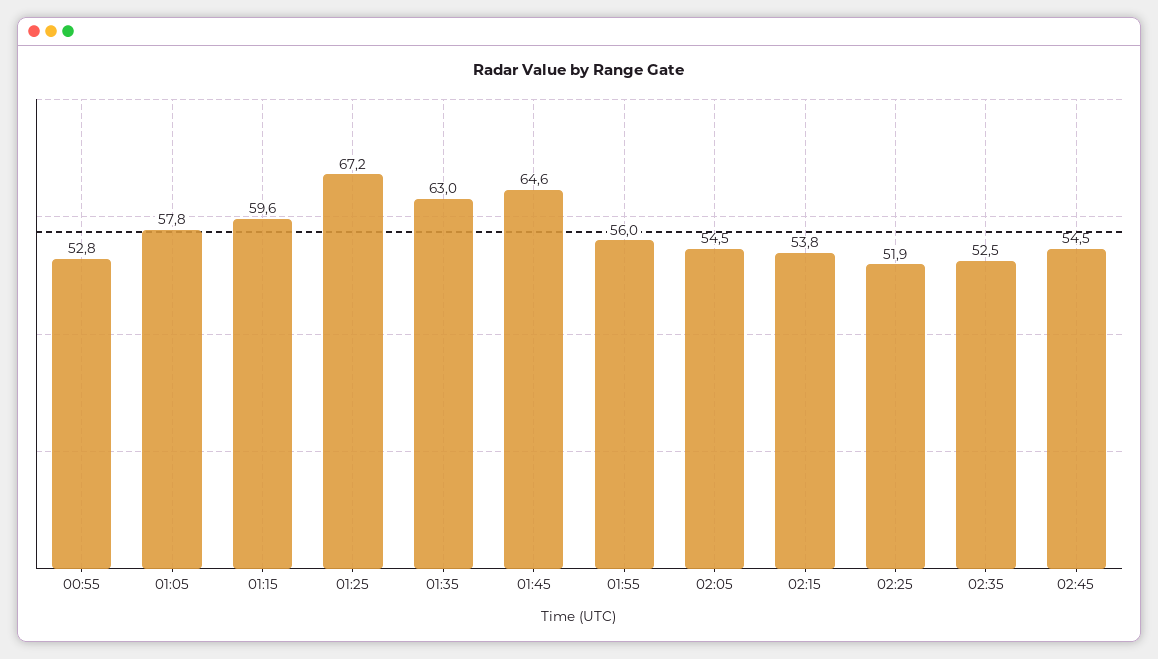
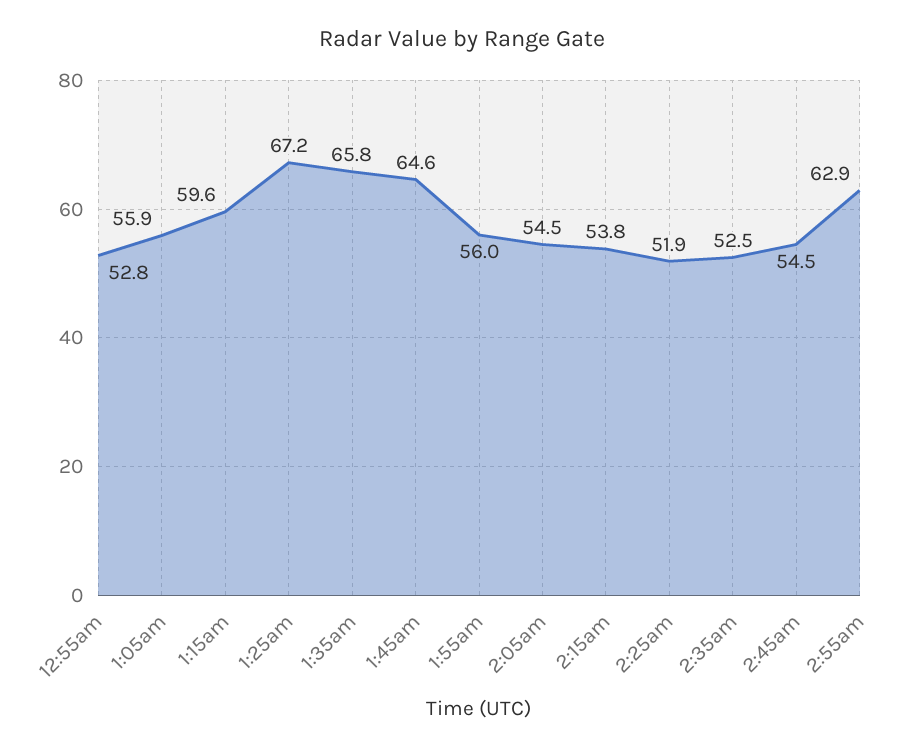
01:05: 57.8 -> 55.9
01:35: 63 -> 65.8
2:55am: none -> 62.9

